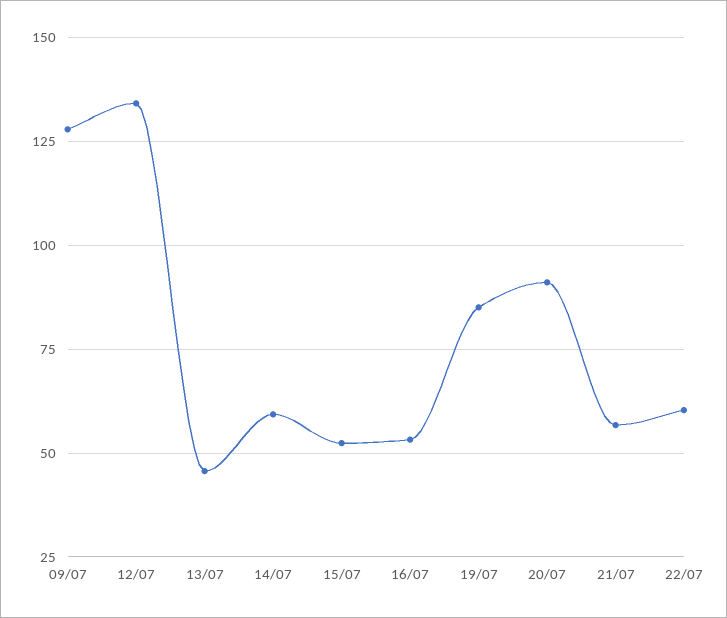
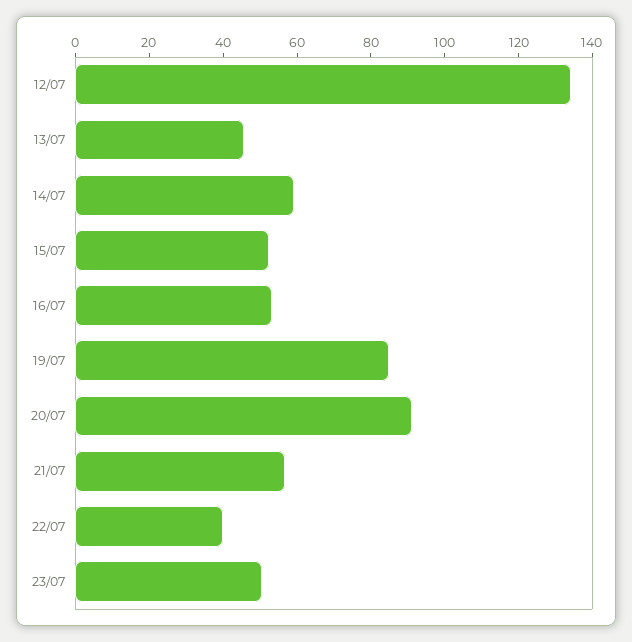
09/07: 127.5 -> none
22/07: 60 -> 40
23/07: none -> 50

